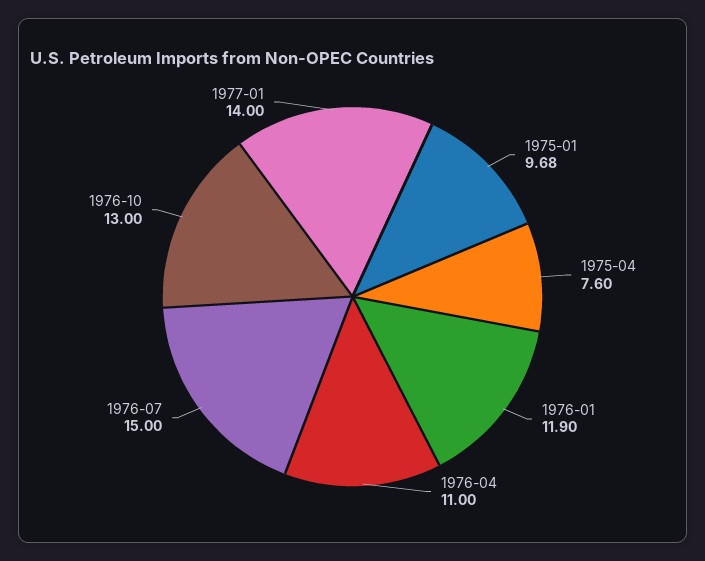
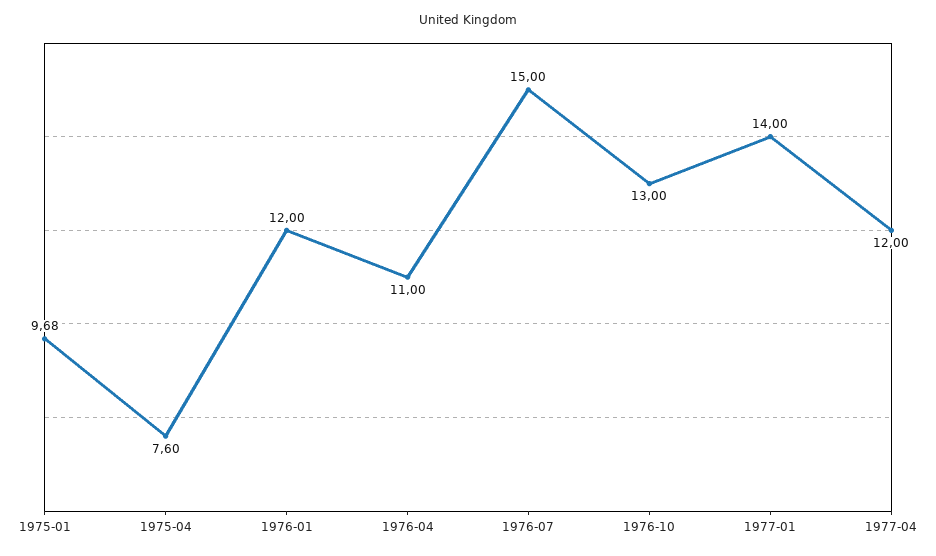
1976-01: 11.9 -> 12
1977-04: none -> 12

